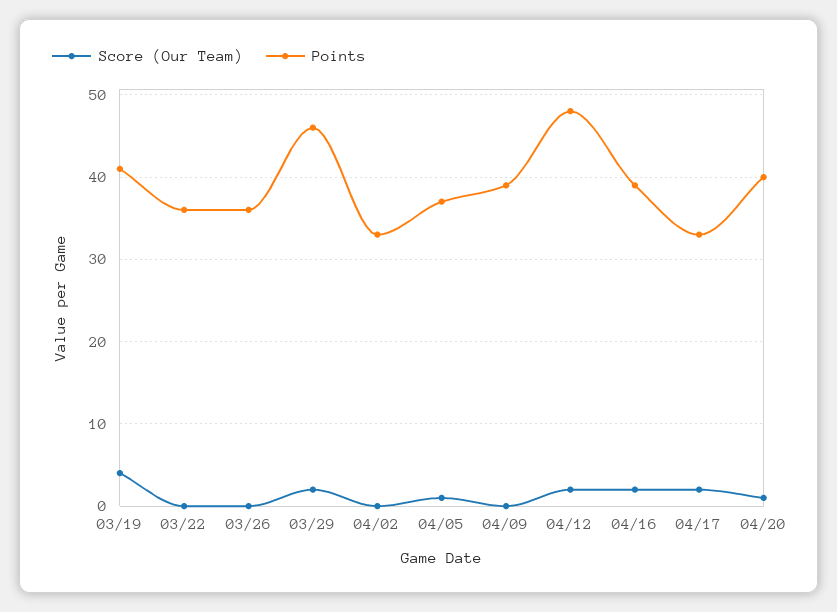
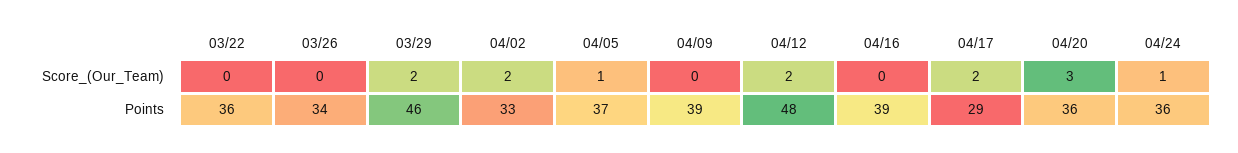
Score (Our Team), 03/19: 4 -> none
Points, 03/19: 41 -> none
Points, 03/26: 36 -> 34
Score (Our Team), 04/02: 0 -> 2
Score (Our Team), 04/16: 2 -> 0
Points, 04/17: 33 -> 29
Score (Our Team), 04/20: 1 -> 3
Points, 04/20: 40 -> 36
Score (Our Team), 04/24: none -> 1
Points, 04/24: none -> 36

